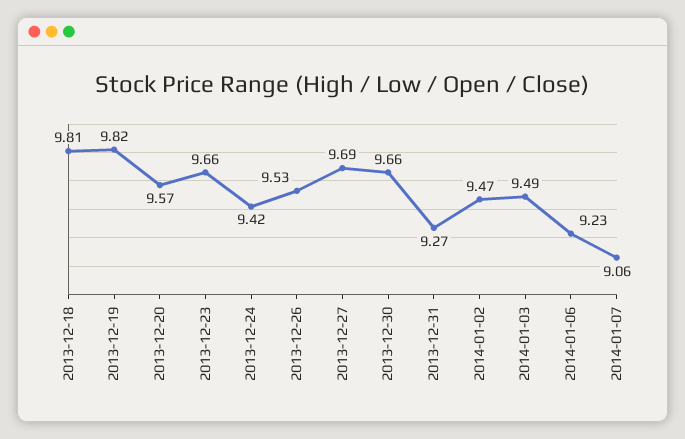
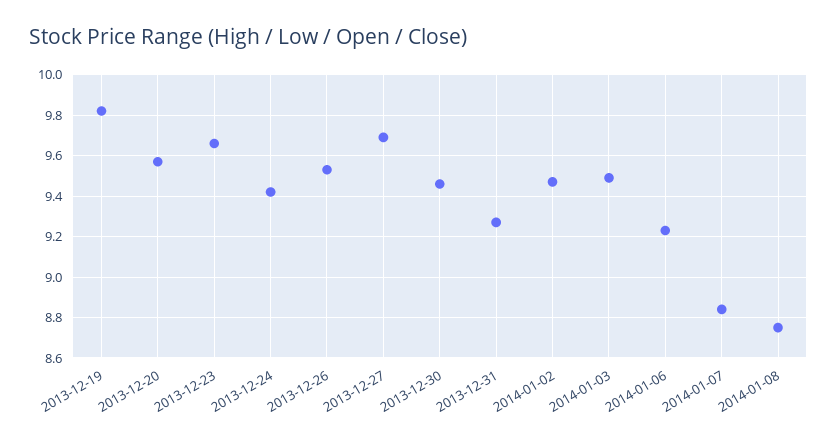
2013-12-18: 9.81 -> none
2013-12-30: 9.66 -> 9.45
2014-01-07: 9.06 -> 8.85
2014-01-08: none -> 8.75

